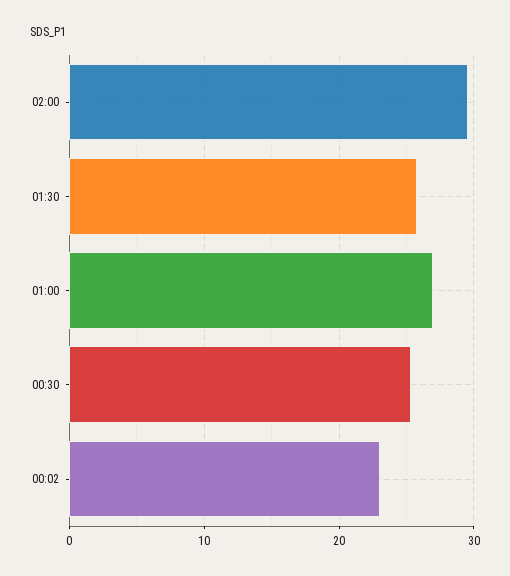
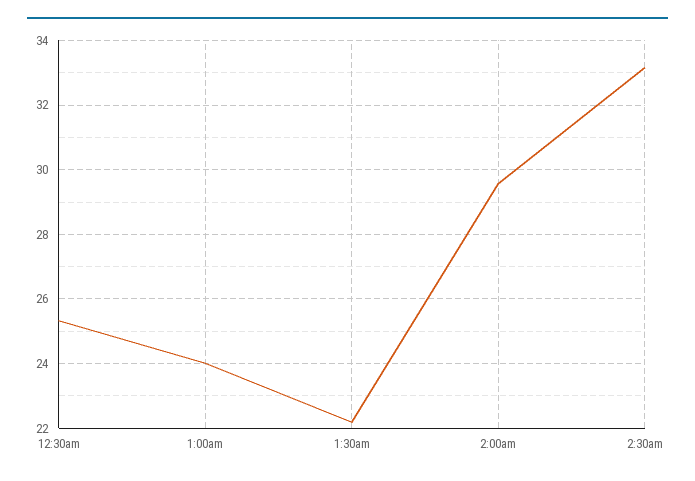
01:30: 26 -> 22.2
01:00: 27 -> 24
00:02: 23 -> none
2:30am: none -> 33.2

